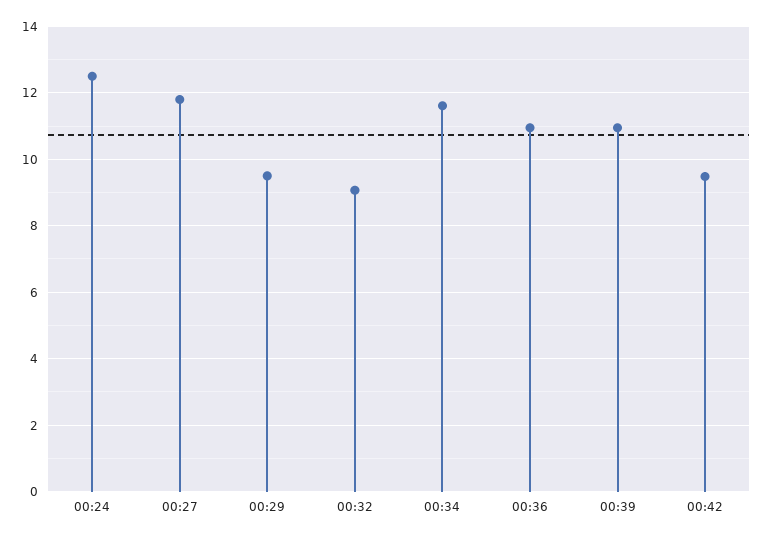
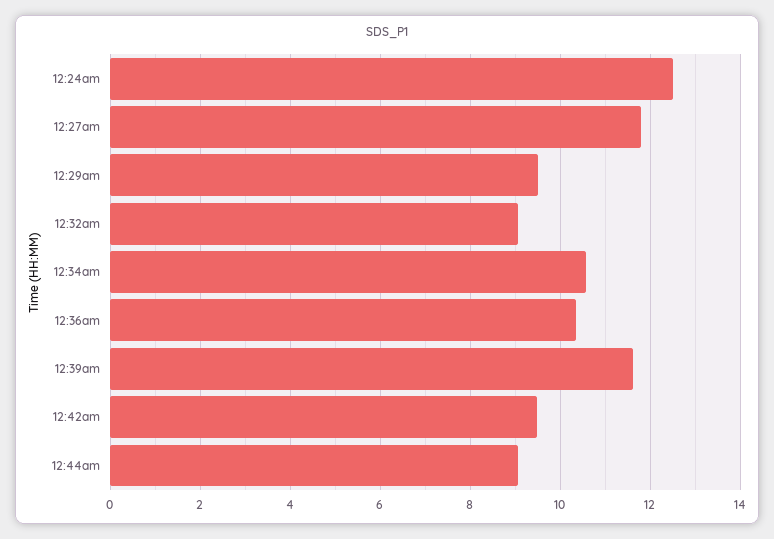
00:34: 11.6 -> 10.6
00:36: 11 -> 10.4
00:39: 11 -> 11.6
12:44am: none -> 9

